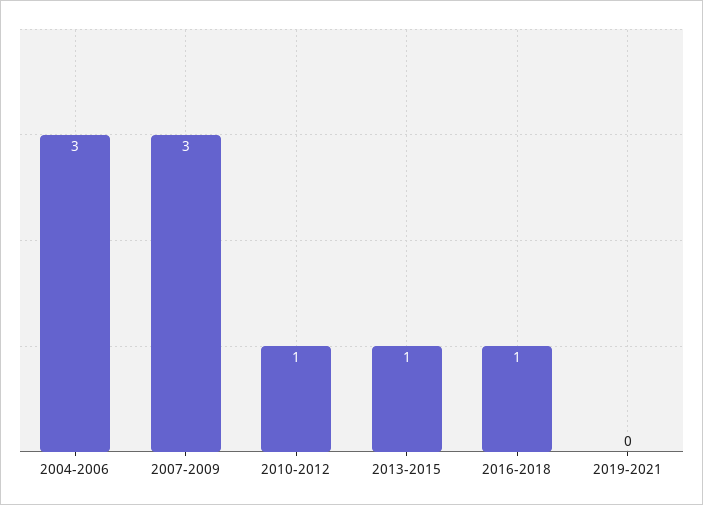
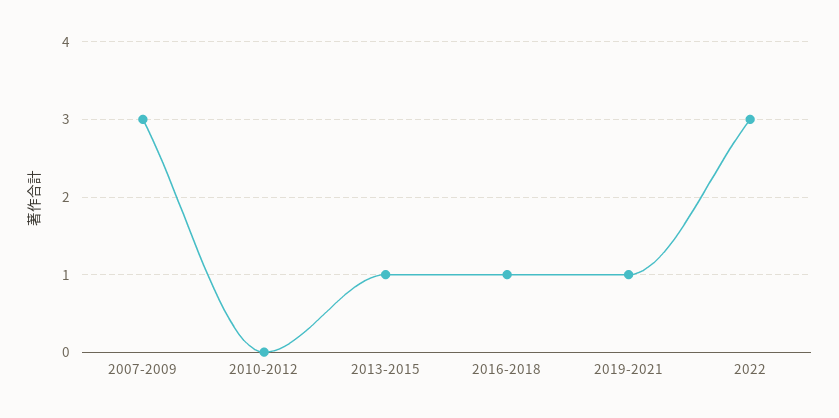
2004-2006: 3 -> none
2010-2012: 1 -> 0
2019-2021: 0 -> 1
2022: none -> 3

